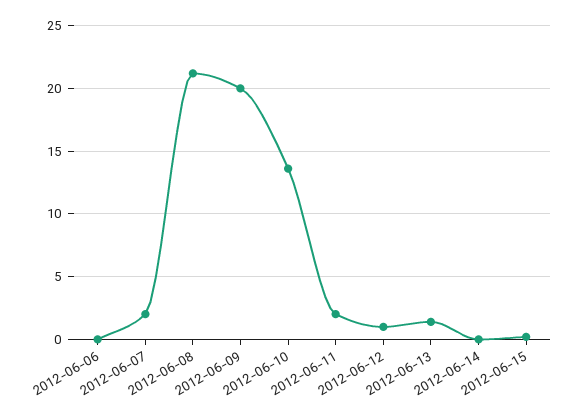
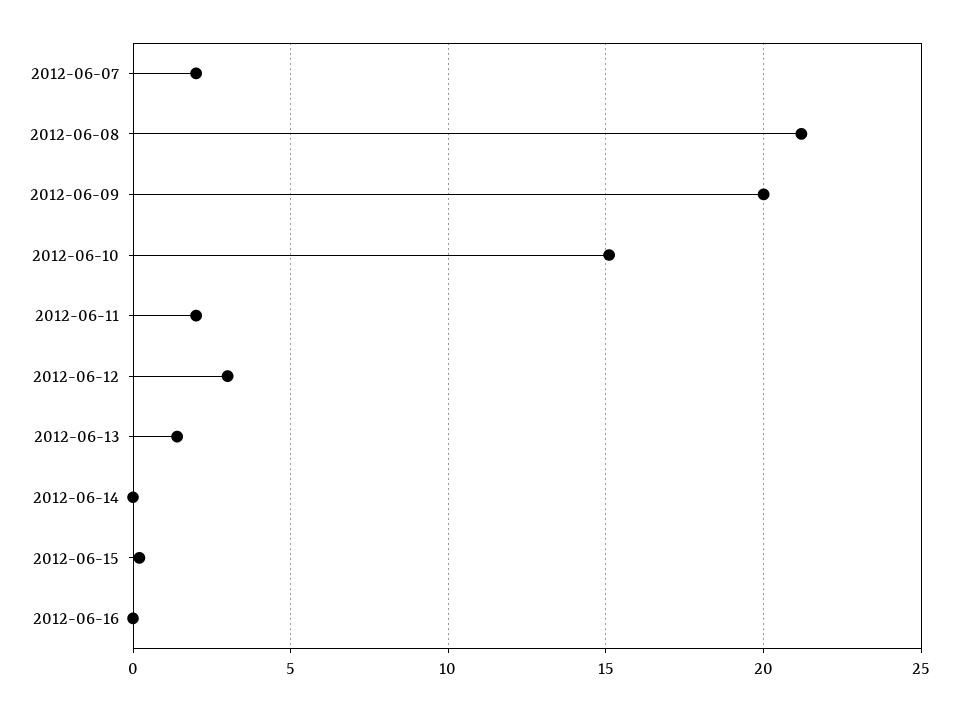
2012-06-06: 0 -> none
2012-06-10: 13.5 -> 15
2012-06-12: 1 -> 3
2012-06-16: none -> 0

